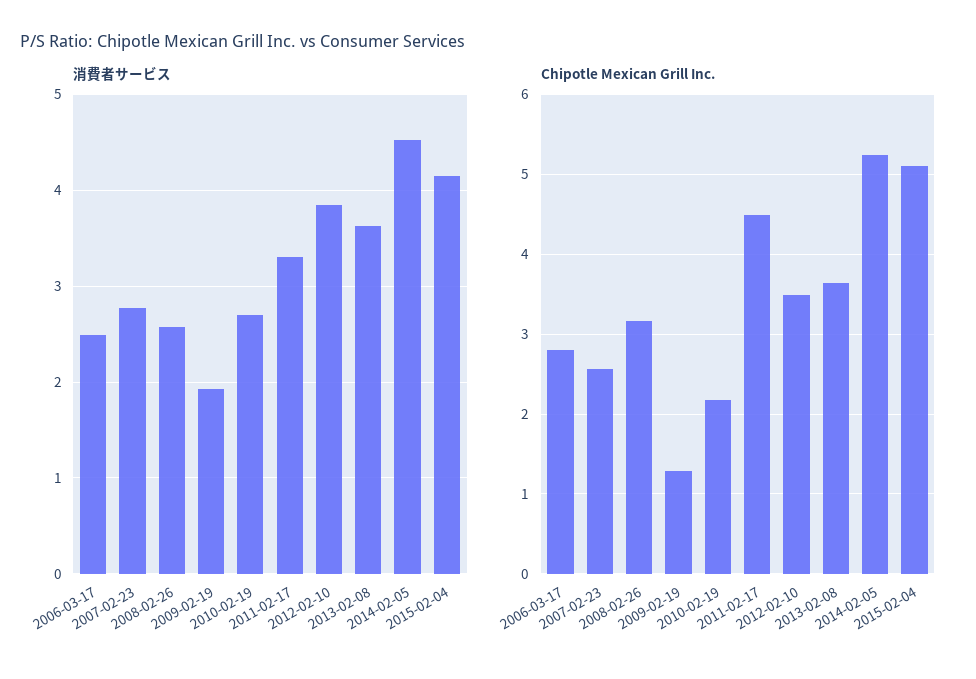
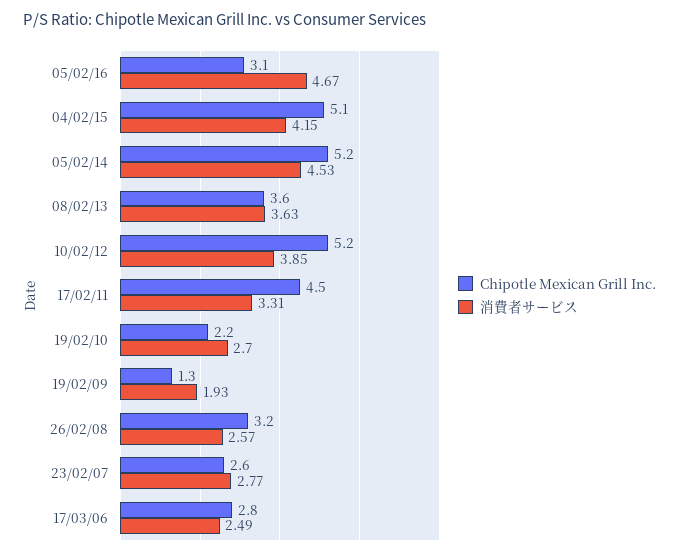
Chipotle Mexican Grill Inc., 2012-02-10: 3.5 -> 5.2
Chipotle Mexican Grill Inc., 05/02/16: none -> 3.1
消費者サービス, 05/02/16: none -> 4.67

